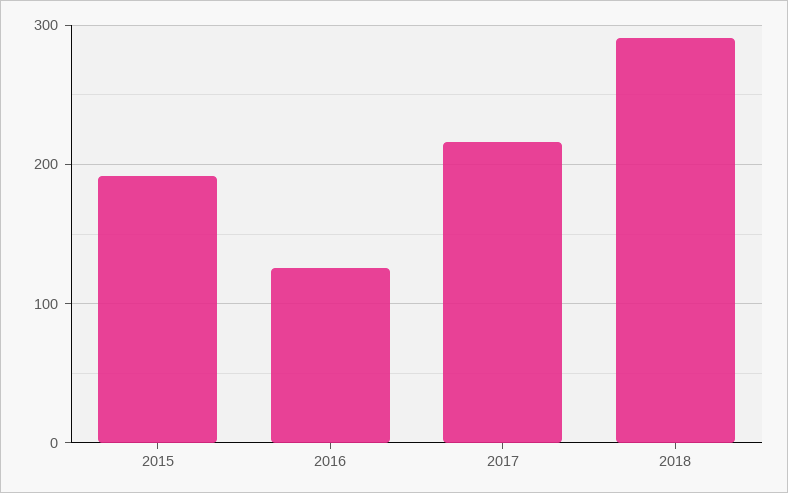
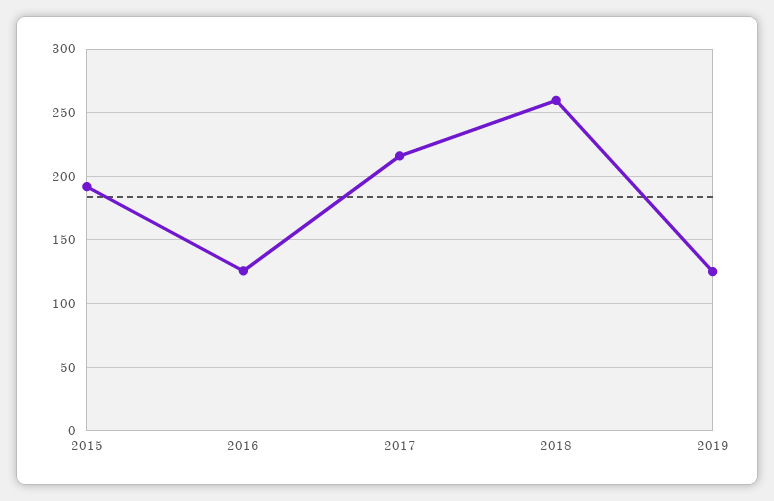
2018: 290 -> 260
2019: none -> 125

